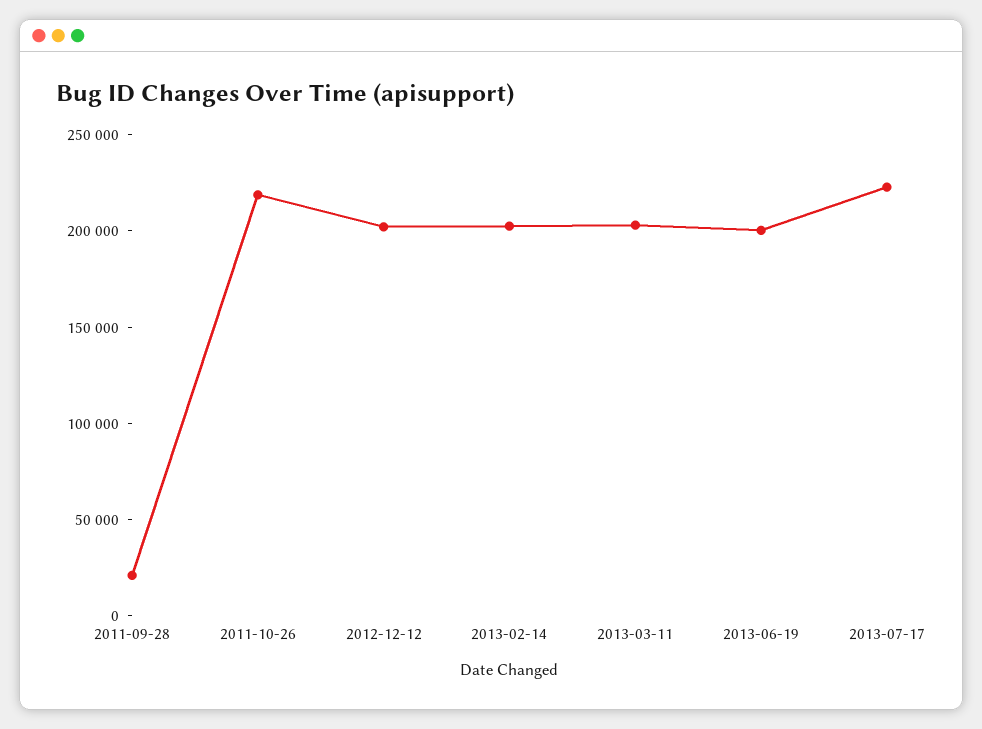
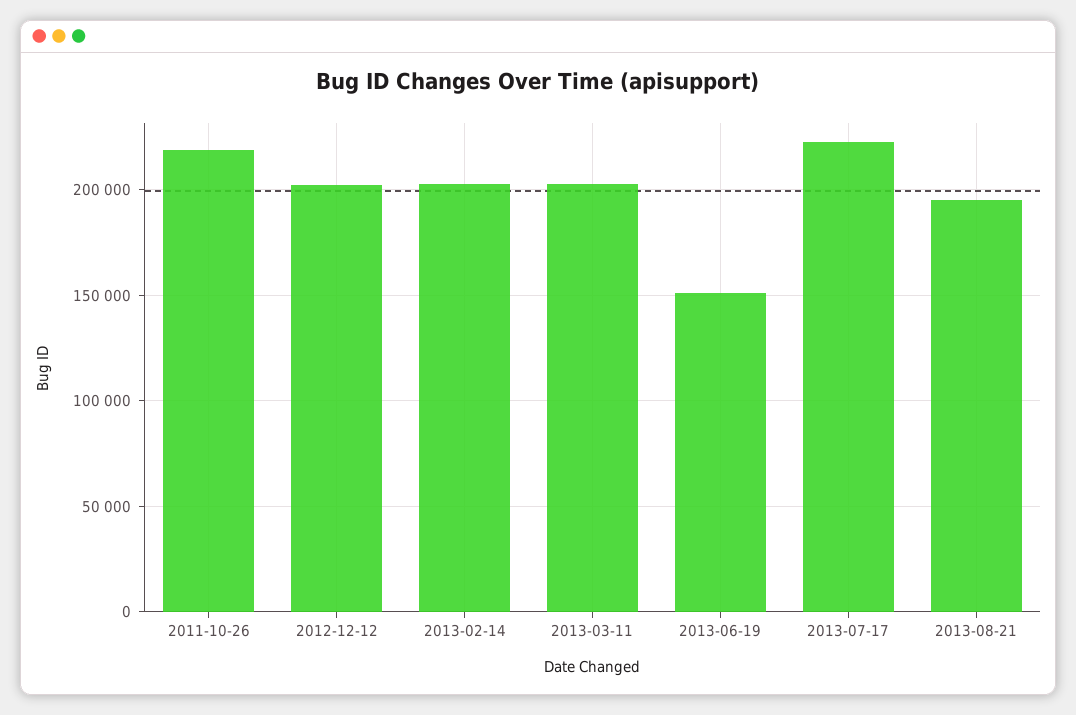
2011-09-28: 20000 -> none
2013-06-19: 200000 -> 150000
2013-08-21: none -> 195000

